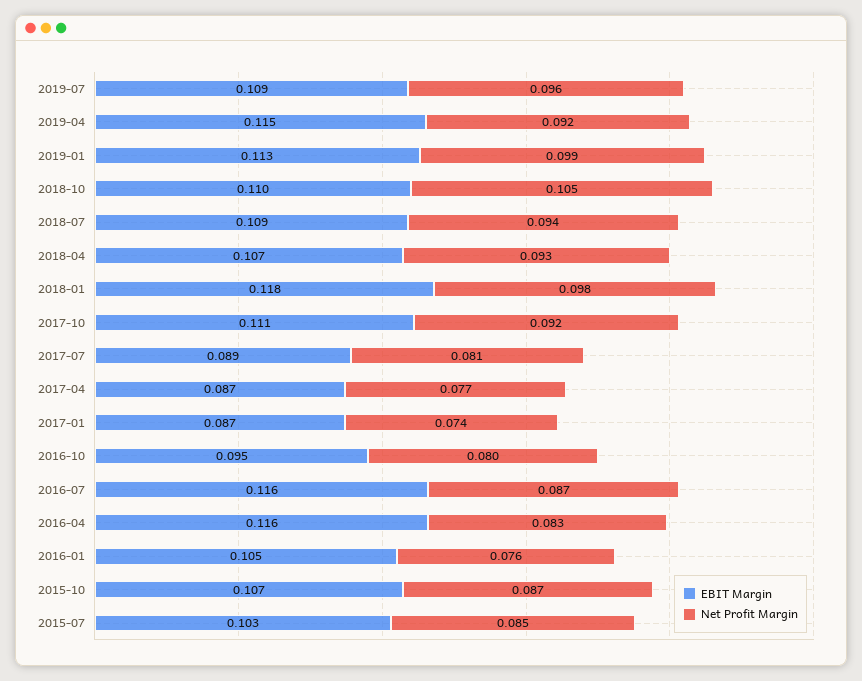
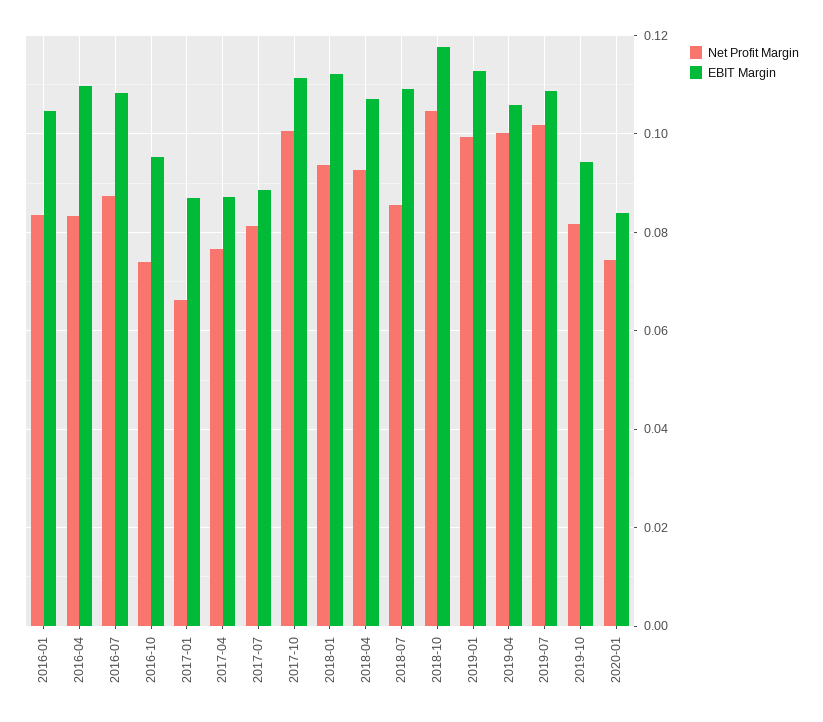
Net Profit Margin, 2019-07: 0.096 -> 0.102
EBIT Margin, 2019-04: 0.115 -> 0.106
Net Profit Margin, 2019-04: 0.092 -> 0.1
EBIT Margin, 2018-10: 0.11 -> 0.118
Net Profit Margin, 2018-07: 0.094 -> 0.086
EBIT Margin, 2018-01: 0.118 -> 0.112
Net Profit Margin, 2018-01: 0.098 -> 0.094
Net Profit Margin, 2017-10: 0.092 -> 0.1
Net Profit Margin, 2017-01: 0.074 -> 0.066
Net Profit Margin, 2016-10: 0.08 -> 0.074
EBIT Margin, 2016-07: 0.116 -> 0.108
EBIT Margin, 2016-04: 0.116 -> 0.11
Net Profit Margin, 2016-01: 0.076 -> 0.084
EBIT Margin, 2015-10: 0.107 -> none
Net Profit Margin, 2015-10: 0.087 -> none
EBIT Margin, 2015-07: 0.103 -> none
Net Profit Margin, 2015-07: 0.085 -> none
Net Profit Margin, 2019-10: none -> 0.082
EBIT Margin, 2019-10: none -> 0.094
Net Profit Margin, 2020-01: none -> 0.074
EBIT Margin, 2020-01: none -> 0.084

